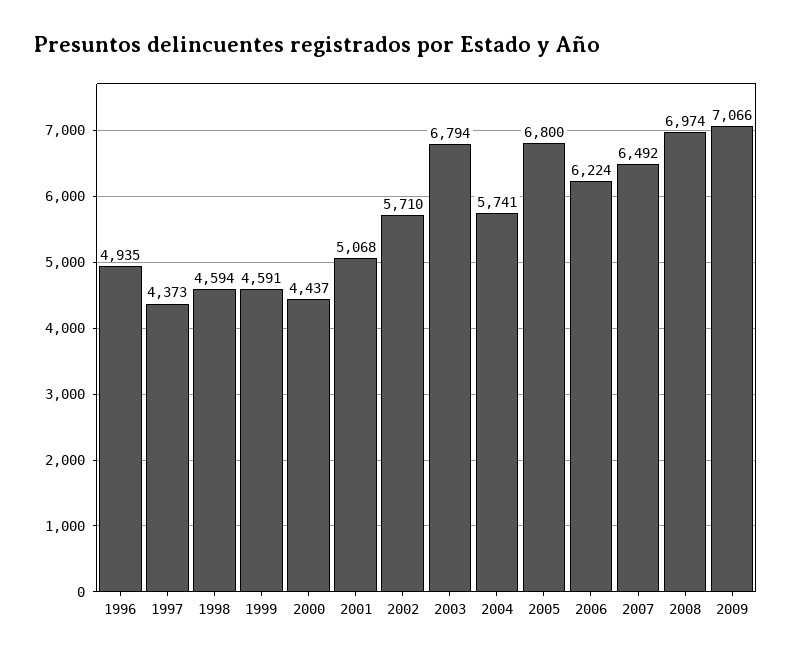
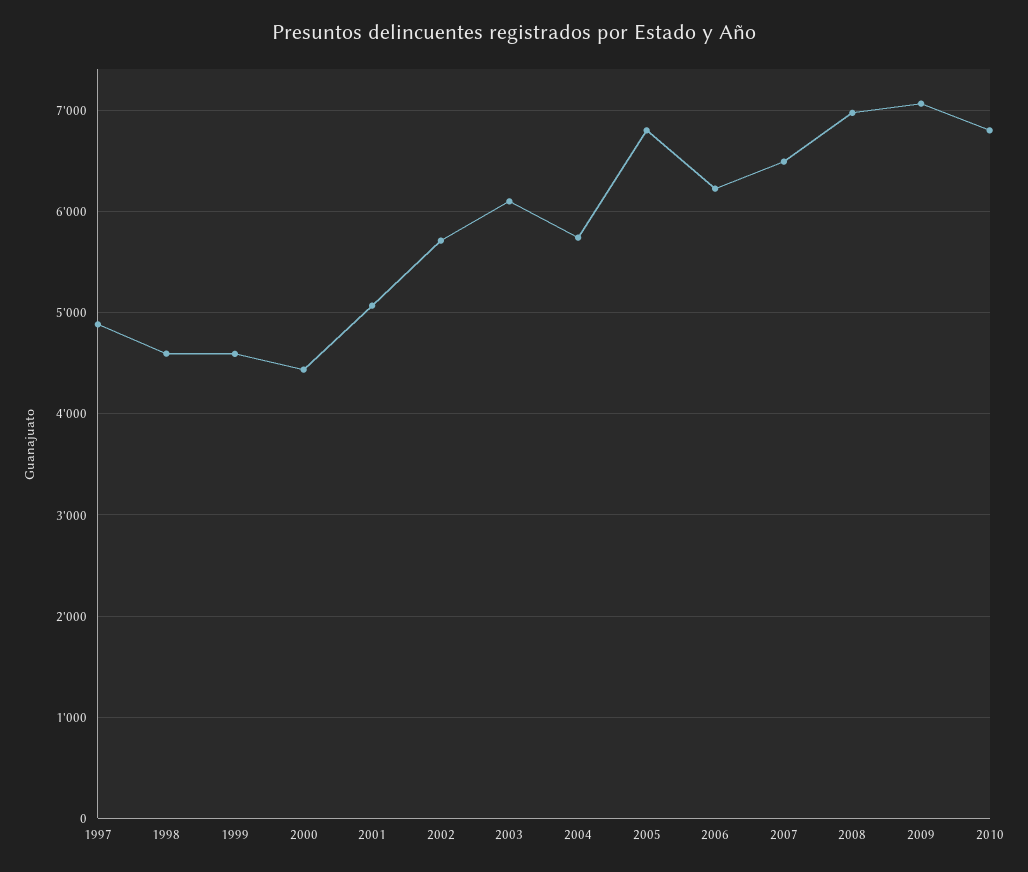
1996: 4935 -> none
1997: 4373 -> 4900
2003: 6794 -> 6100
2010: none -> 6800

